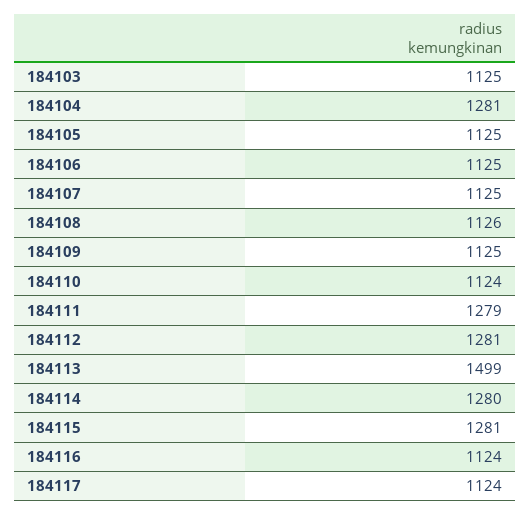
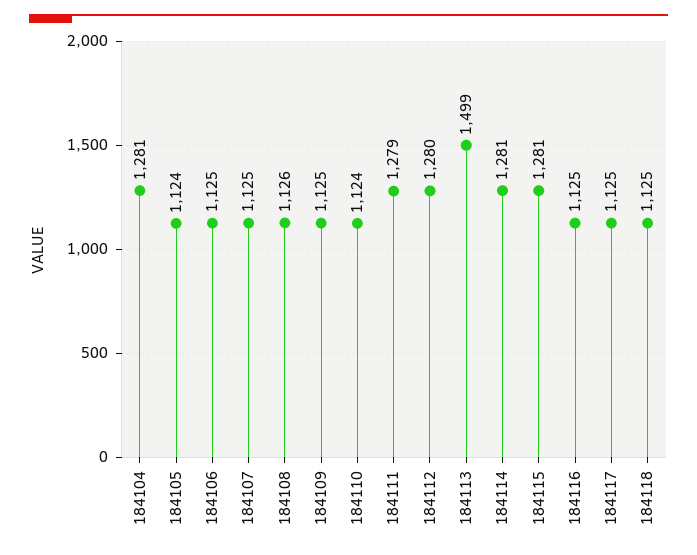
184103: 1125 -> none
184105: 1125 -> 1124
184112: 1281 -> 1280
184114: 1280 -> 1281
184116: 1124 -> 1125
184117: 1124 -> 1125
184118: none -> 1125

